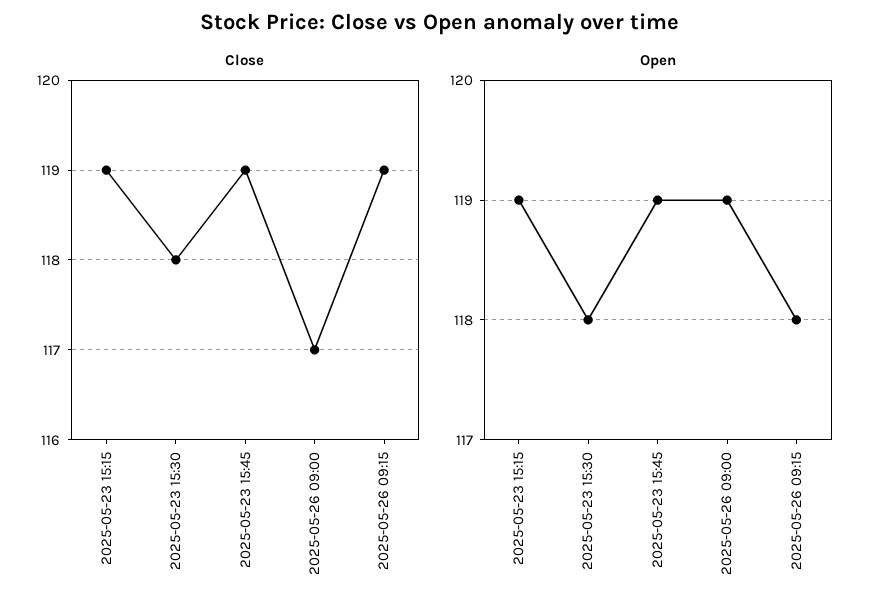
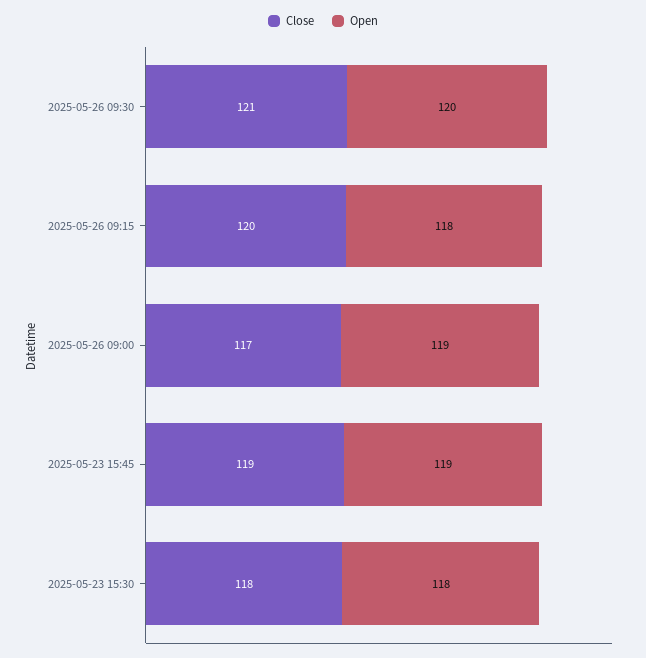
Close, 2025-05-23 15:15: 119 -> none
Close, 2025-05-26 09:15: 119 -> 120
Open, 2025-05-23 15:15: 119 -> none
Close, 2025-05-26 09:30: none -> 121
Open, 2025-05-26 09:30: none -> 120

